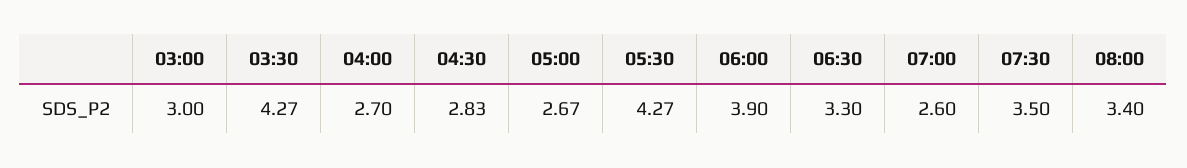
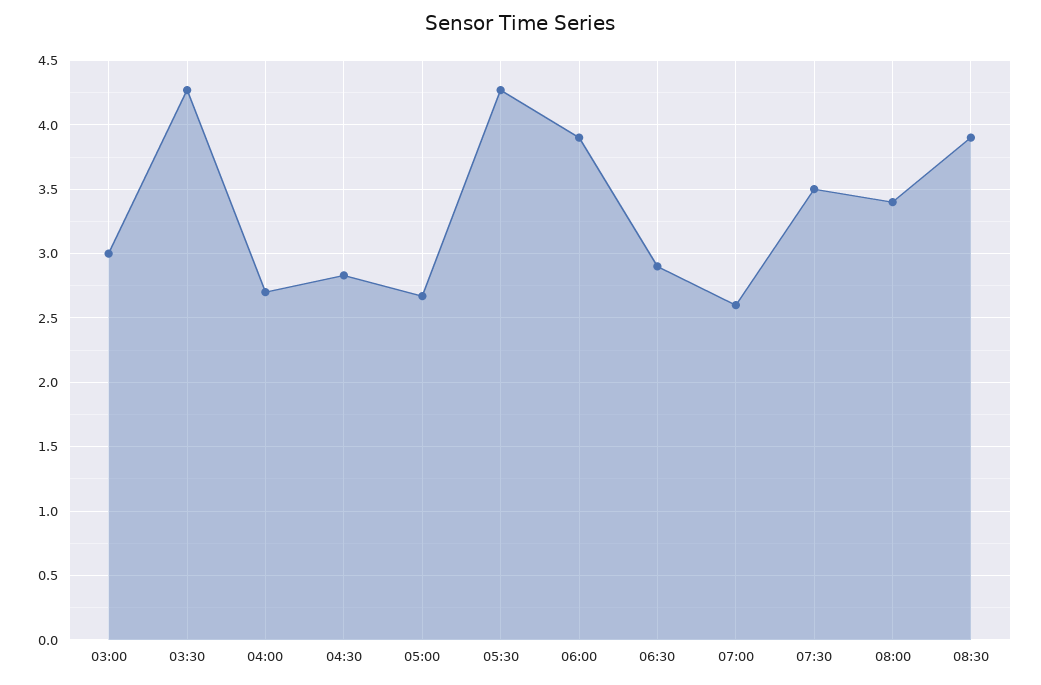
06:30: 3.3 -> 2.9
08:30: none -> 3.9

